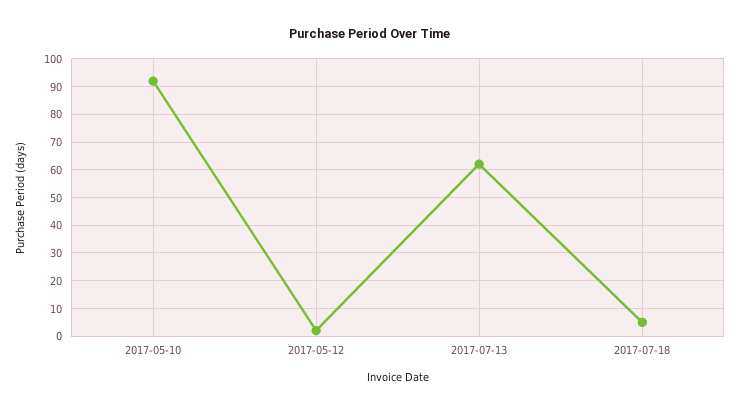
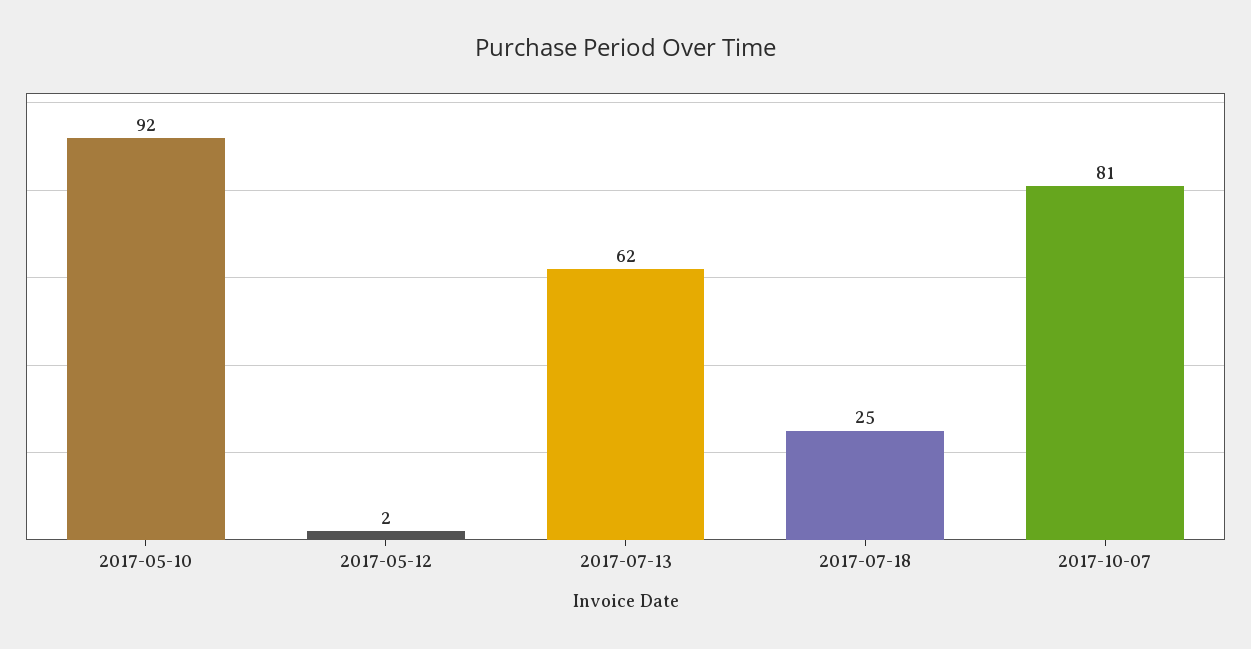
2017-07-18: 5 -> 25
2017-10-07: none -> 81

